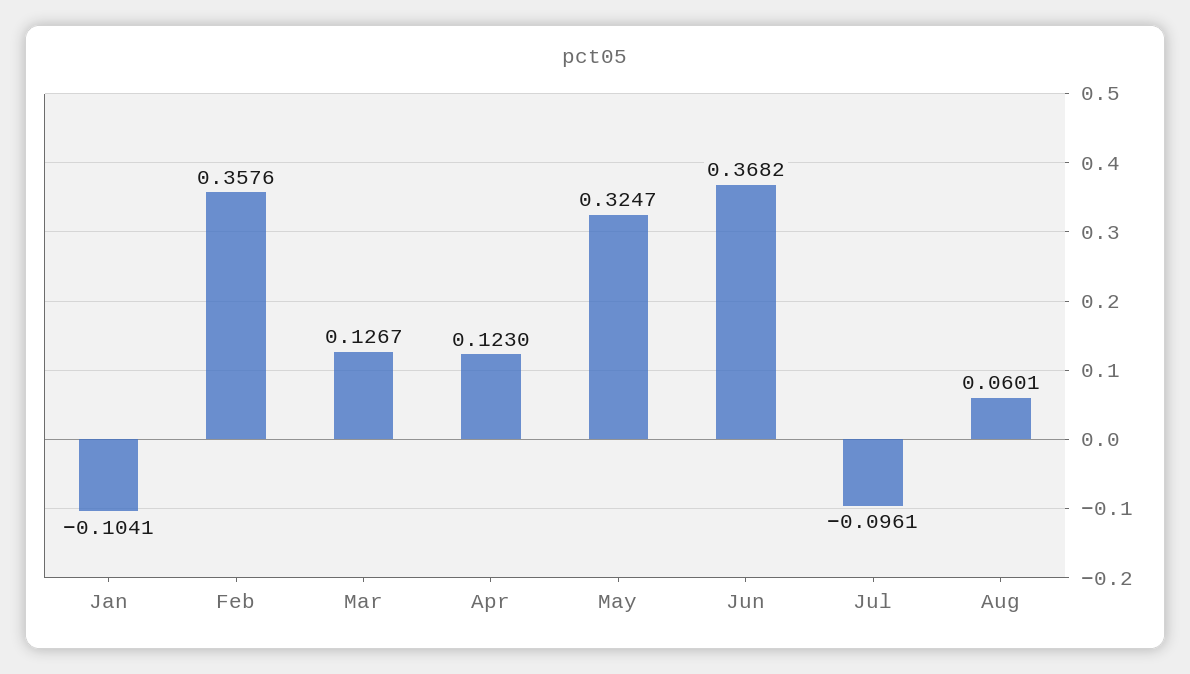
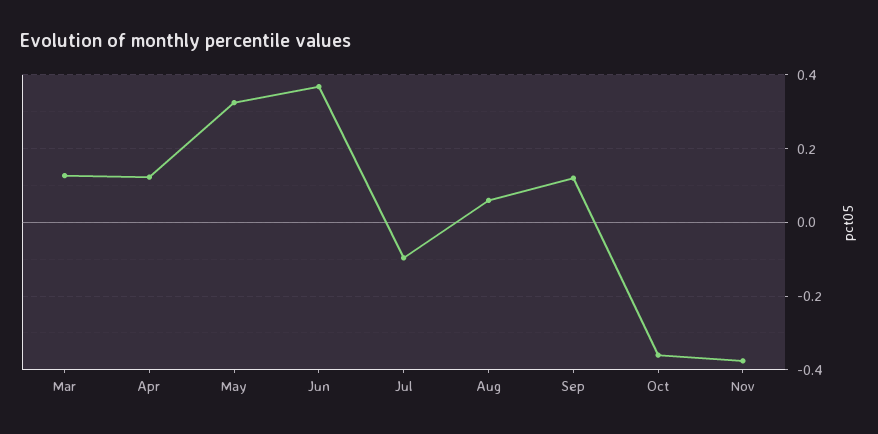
Jan: -0.1041 -> none
Feb: 0.3576 -> none
Sep: none -> 0.12
Oct: none -> -0.36
Nov: none -> -0.38

